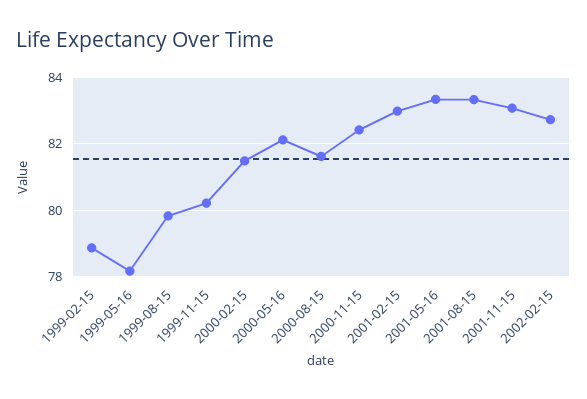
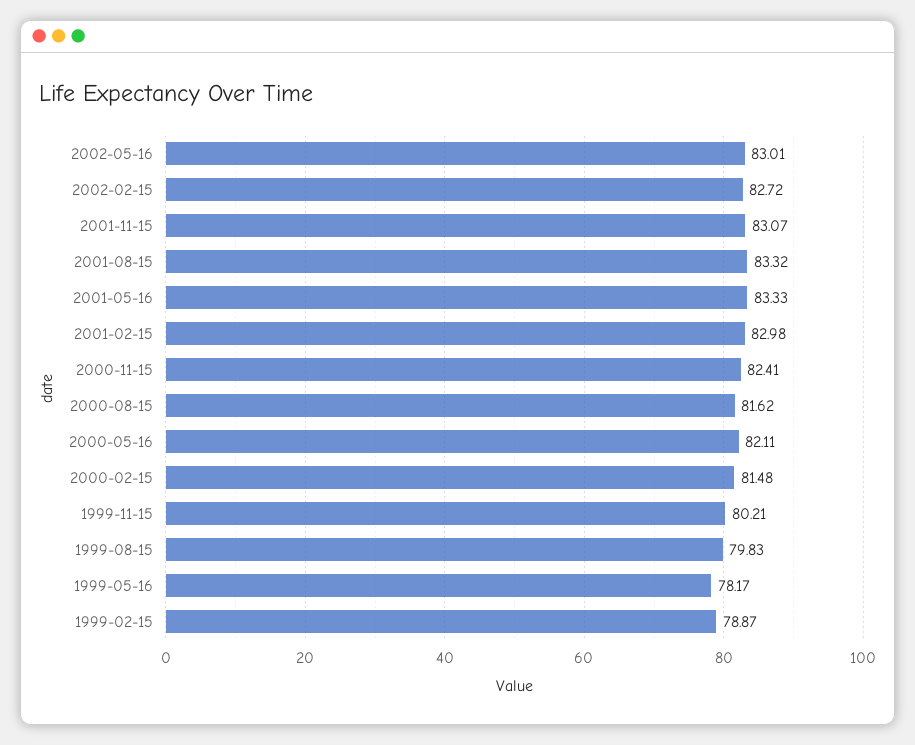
2002-05-16: none -> 83.01

